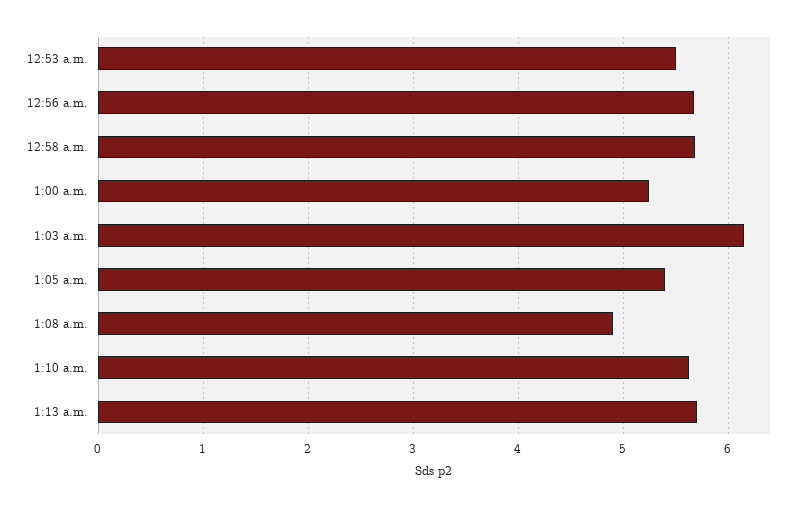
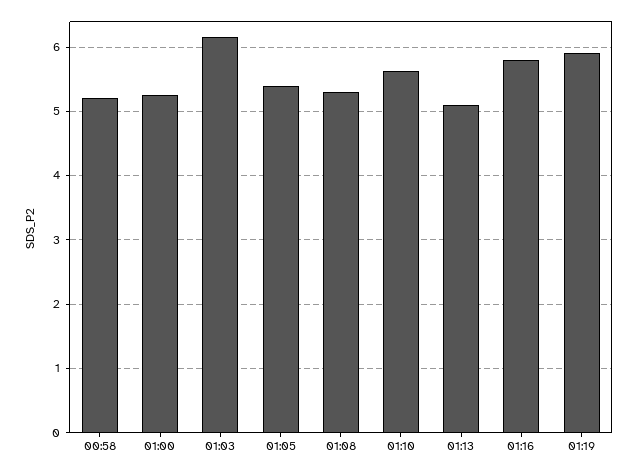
12:53 a.m.: 5.5 -> none
12:56 a.m.: 5.7 -> none
12:58 a.m.: 5.7 -> 5.2
1:08 a.m.: 4.9 -> 5.3
1:13 a.m.: 5.7 -> 5.1
01:16: none -> 5.8
01:19: none -> 5.9

